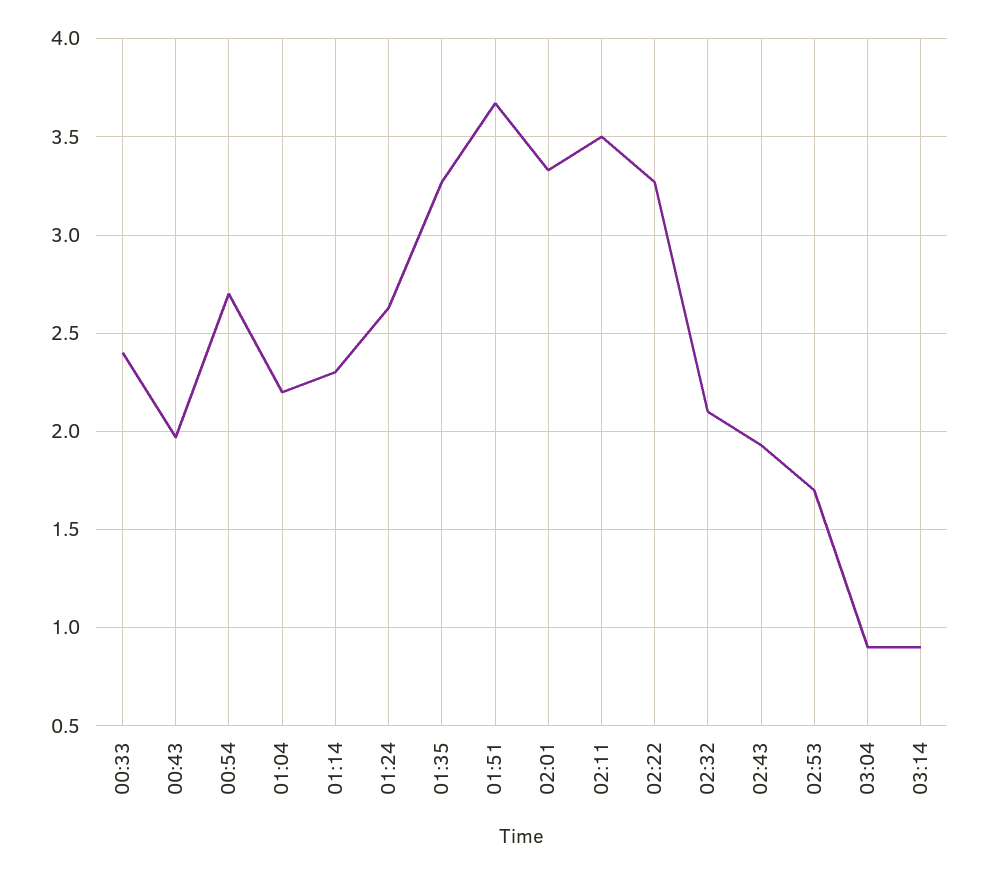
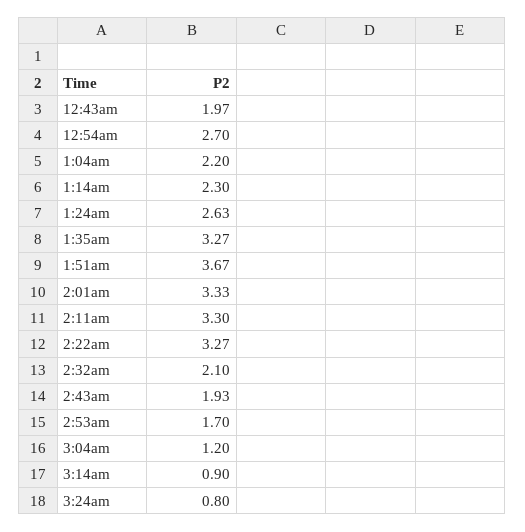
00:33: 2.4 -> none
02:11: 3.5 -> 3.3
03:04: 0.9 -> 1.2
3:24am: none -> 0.8

